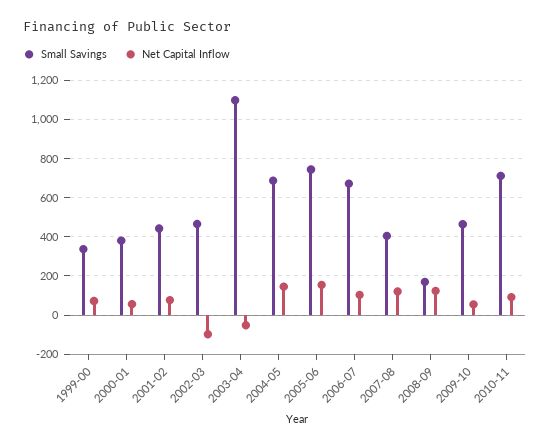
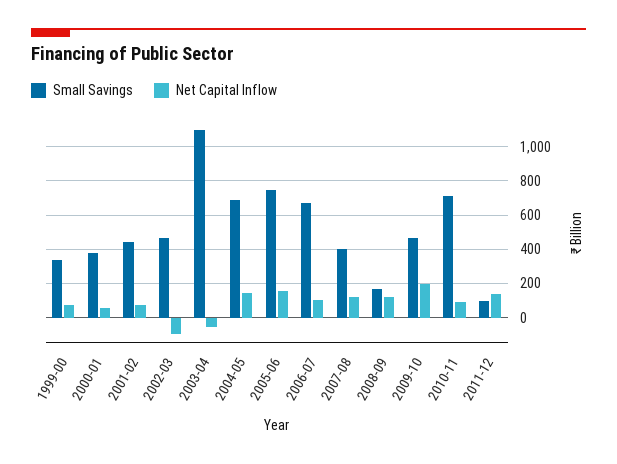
Net Capital Inflow, 2009-10: 50 -> 200
Small Savings, 2011-12: none -> 100
Net Capital Inflow, 2011-12: none -> 150

